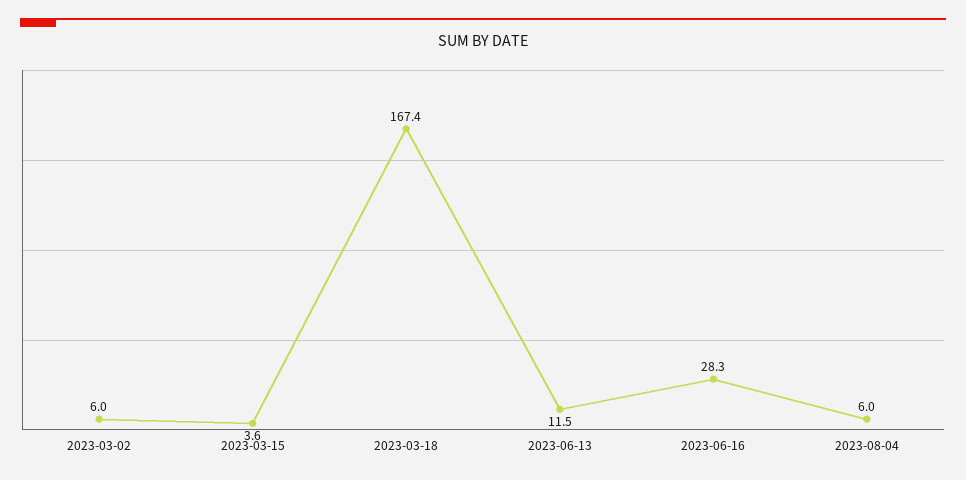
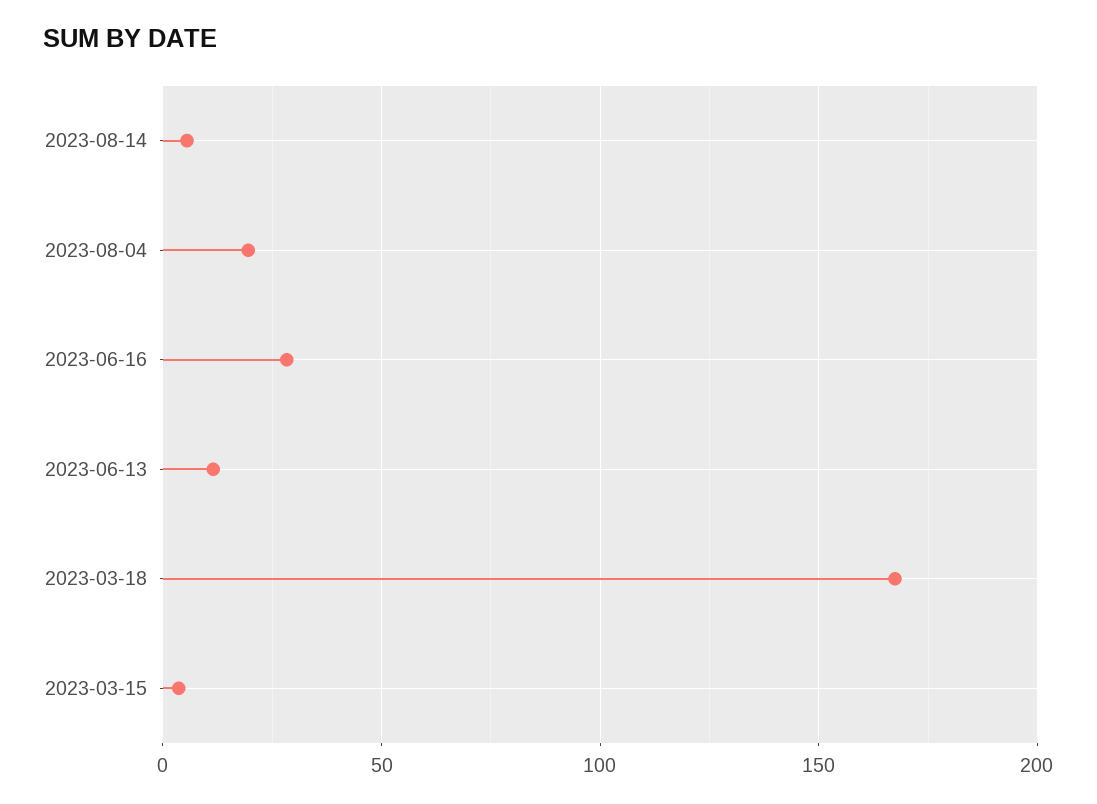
2023-03-02: 6 -> none
2023-08-04: 6 -> 20
2023-08-14: none -> 5

